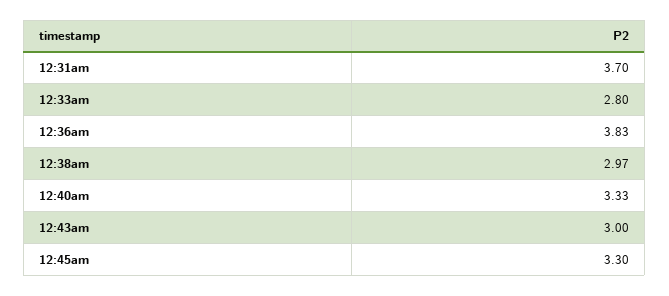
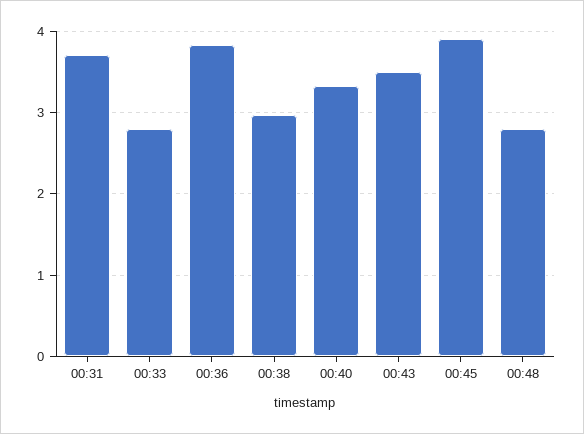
12:43am: 3 -> 3.5
12:45am: 3.3 -> 3.9
00:48: none -> 2.8

